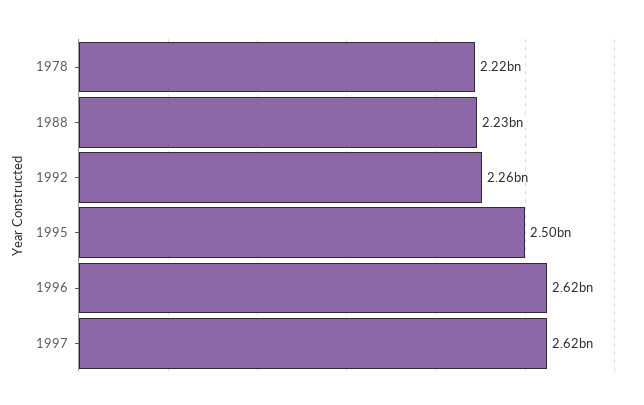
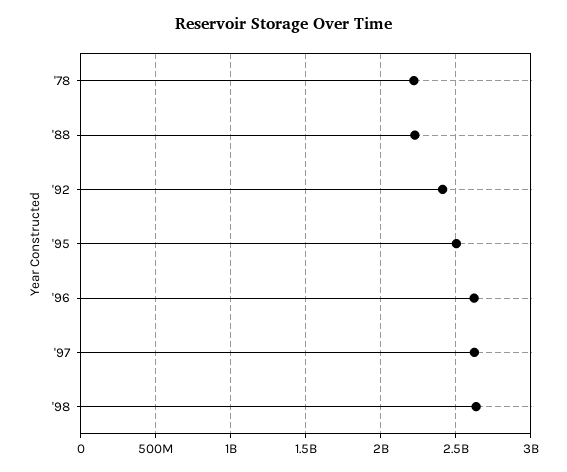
1992: 2260000000 -> 2400000000
'98: none -> 2650000000

